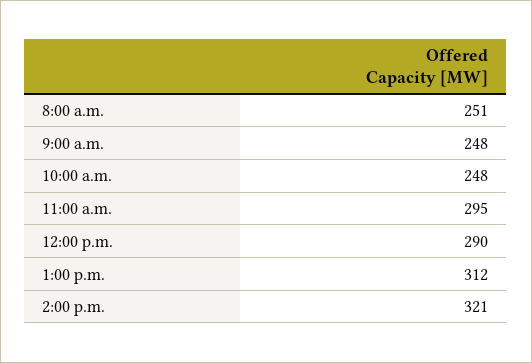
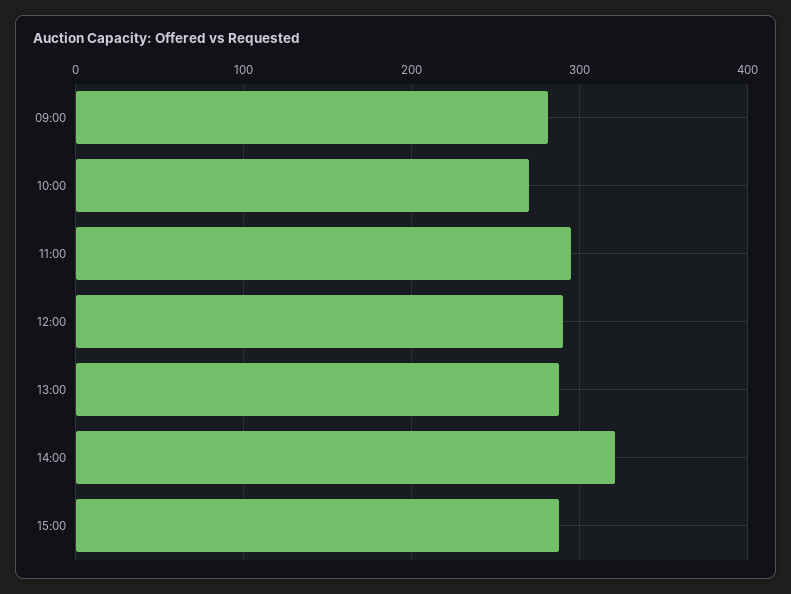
8:00 a.m.: 251 -> none
9:00 a.m.: 248 -> 280
10:00 a.m.: 248 -> 270
1:00 p.m.: 312 -> 290
15:00: none -> 290

